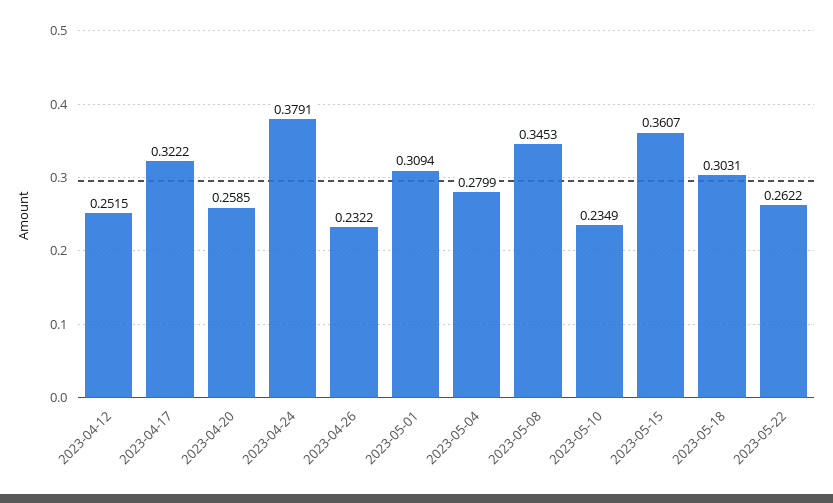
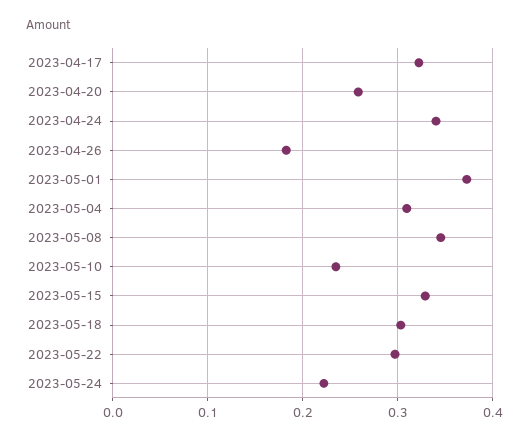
2023-04-12: 0.2515 -> none
2023-04-24: 0.3791 -> 0.34
2023-04-26: 0.2322 -> 0.18
2023-05-01: 0.3094 -> 0.37
2023-05-04: 0.2799 -> 0.31
2023-05-15: 0.3607 -> 0.33
2023-05-22: 0.2622 -> 0.3
2023-05-24: none -> 0.22

